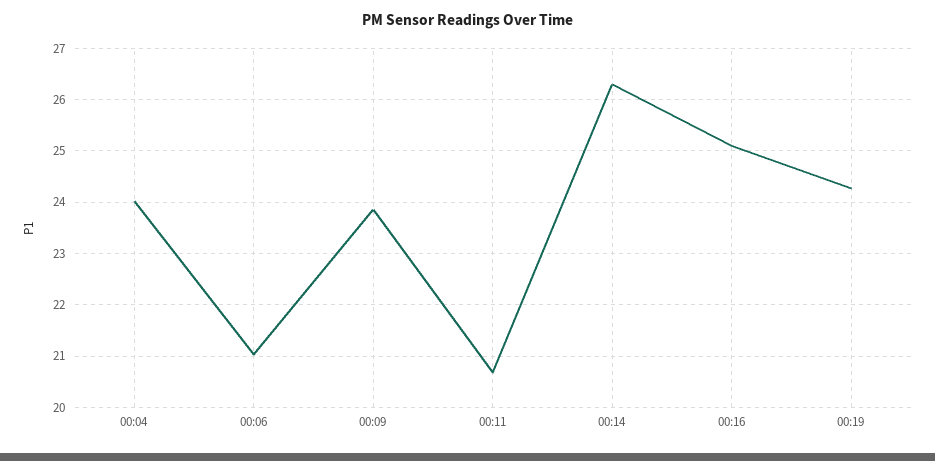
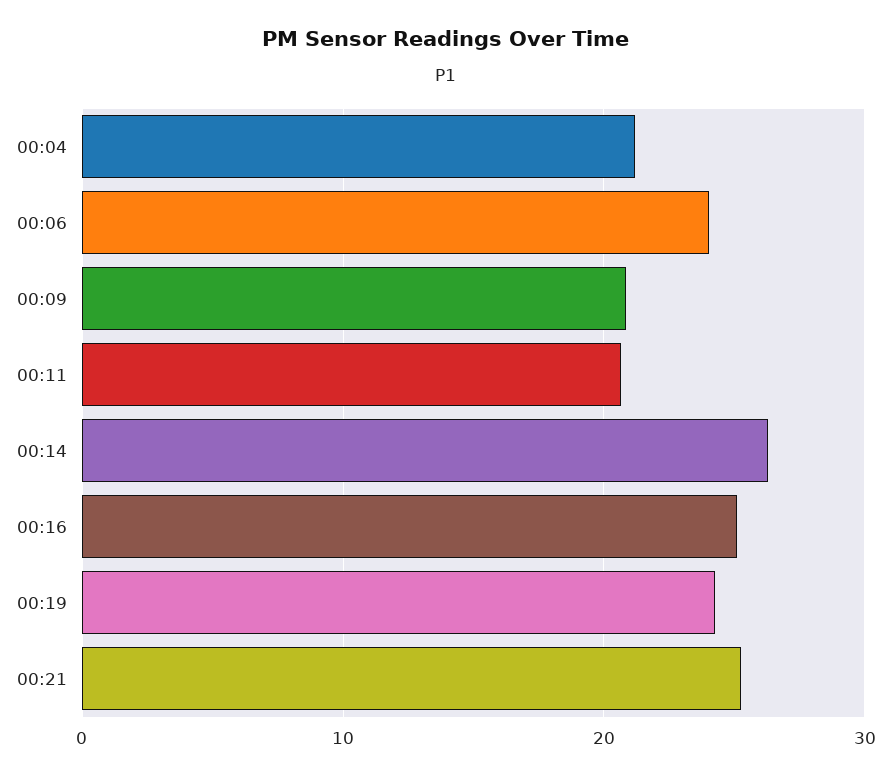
00:04: 24 -> 21
00:06: 21 -> 24
00:09: 23.8 -> 21
00:21: none -> 25

